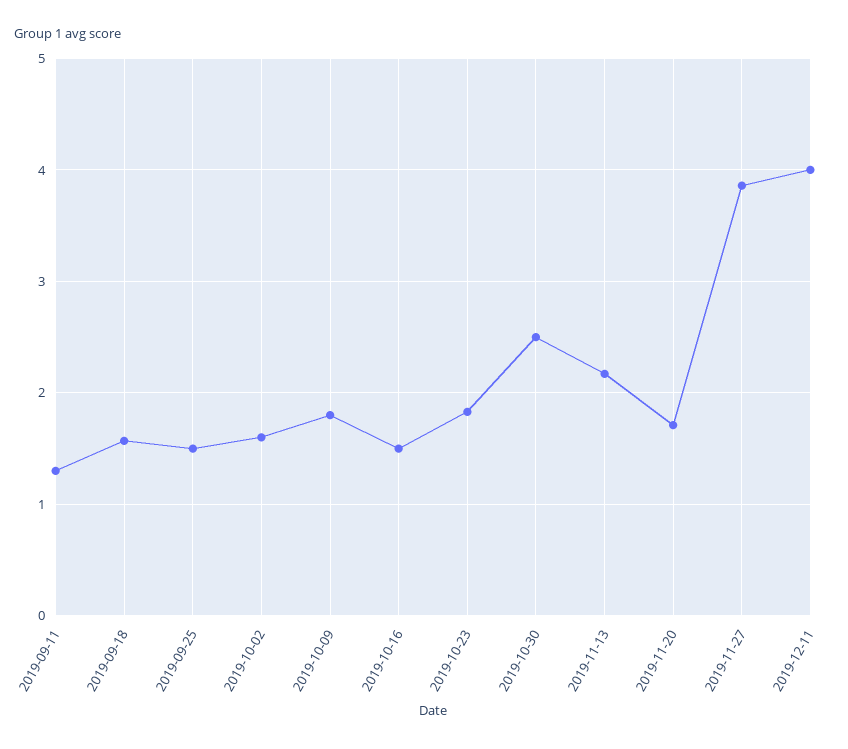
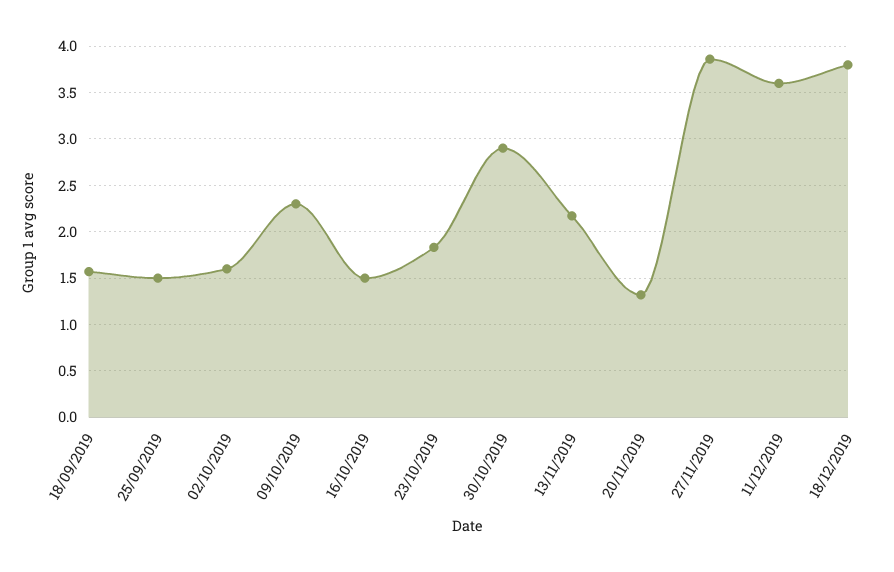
2019-09-11: 1.3 -> none
2019-10-09: 1.8 -> 2.3
2019-10-30: 2.5 -> 2.9
2019-11-20: 1.7 -> 1.3
2019-12-11: 4 -> 3.6
18/12/2019: none -> 3.8

